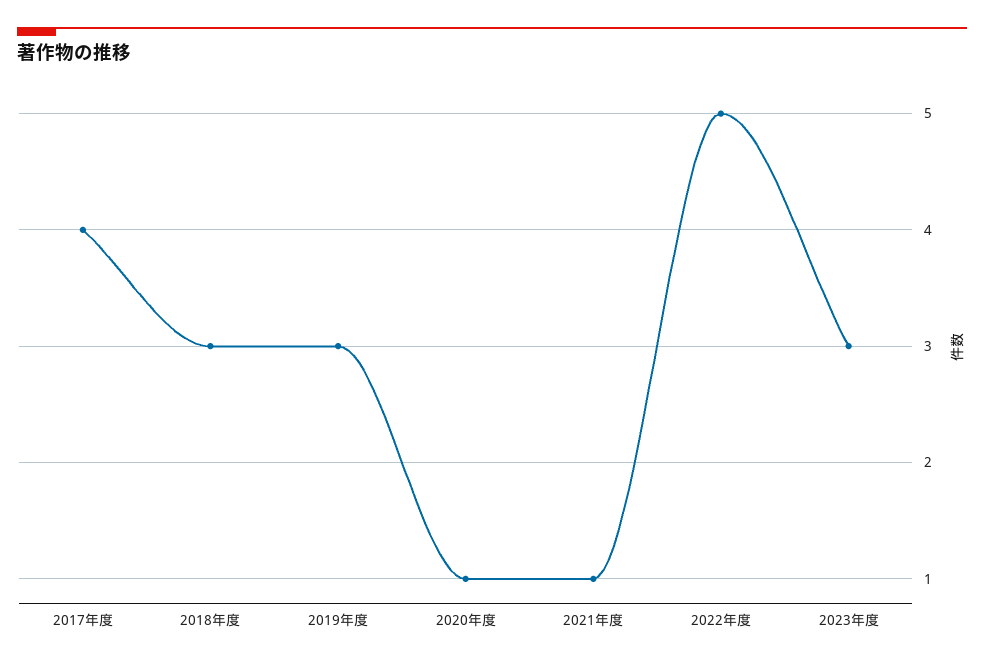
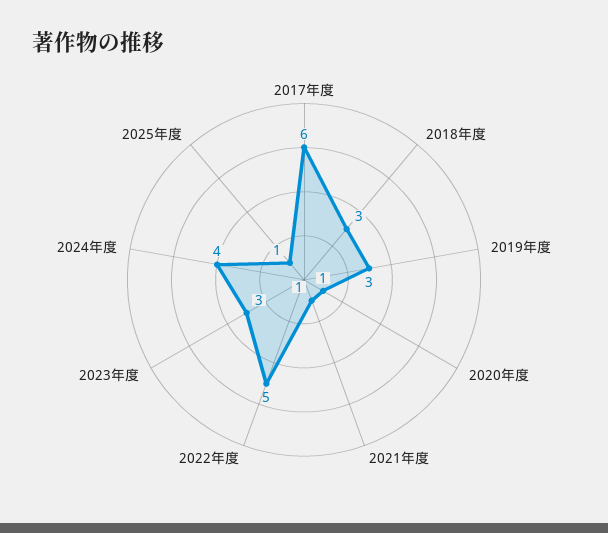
2017年度: 4 -> 6
2024年度: none -> 4
2025年度: none -> 1

